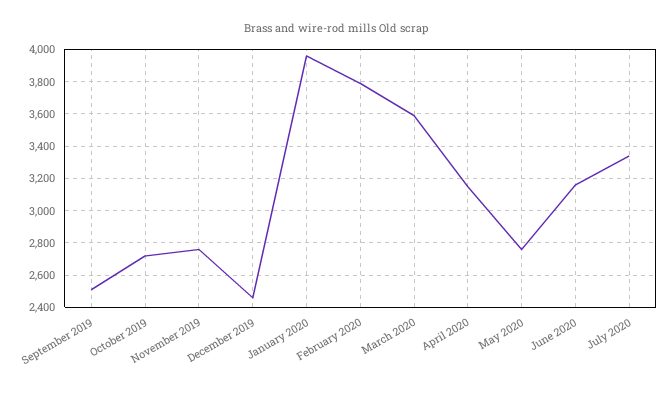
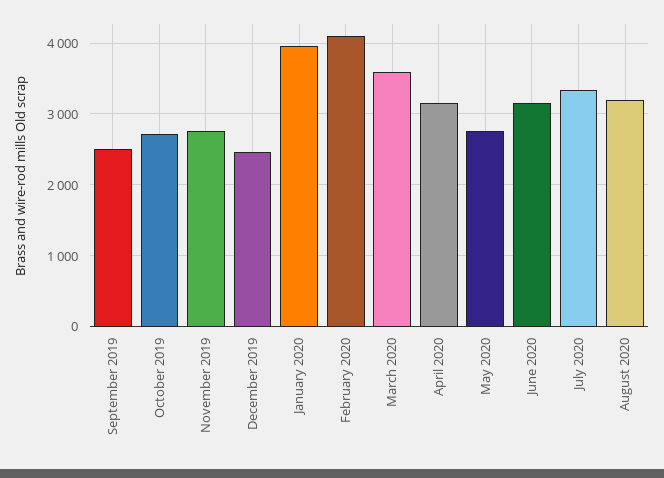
February 2020: 3800 -> 4100
August 2020: none -> 3200

